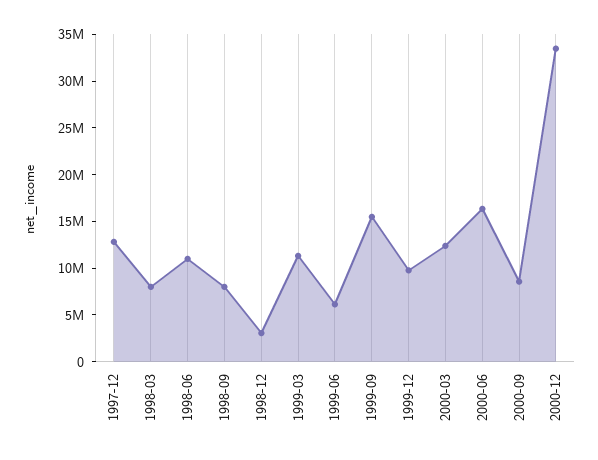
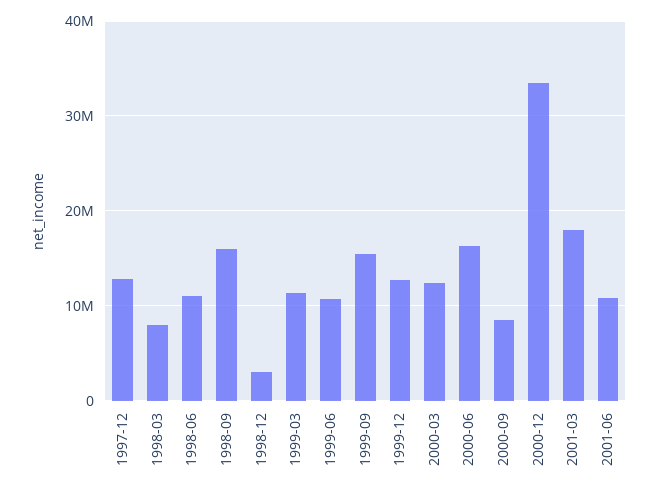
1998-09: 8000000 -> 16000000
1999-06: 6000000 -> 11000000
1999-12: 10000000 -> 13000000
2001-03: none -> 18000000
2001-06: none -> 11000000

